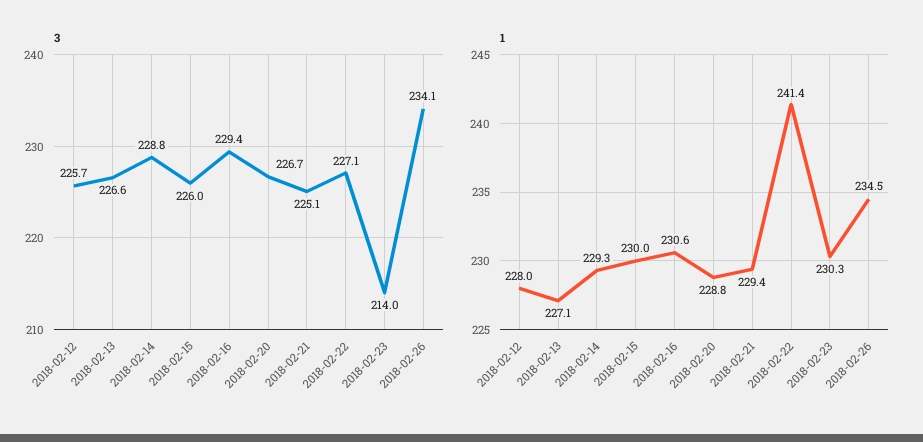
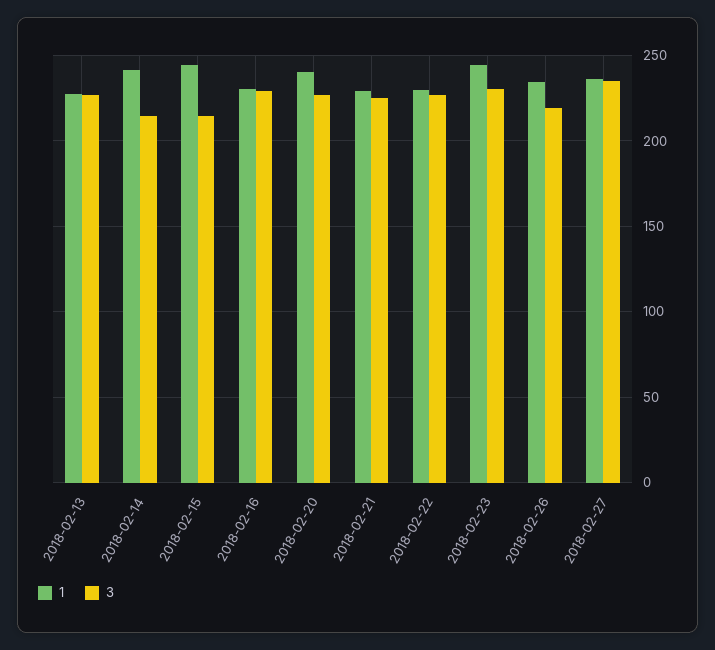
3, 2018-02-12: 225.7 -> none
3, 2018-02-14: 228.8 -> 215
3, 2018-02-15: 226 -> 215
3, 2018-02-23: 214 -> 230
3, 2018-02-26: 234.1 -> 220
1, 2018-02-12: 228 -> none
1, 2018-02-14: 229.3 -> 240
1, 2018-02-15: 230 -> 245
1, 2018-02-20: 228.8 -> 240
1, 2018-02-22: 241.4 -> 230
1, 2018-02-23: 230.3 -> 245
1, 2018-02-27: none -> 235
3, 2018-02-27: none -> 235

